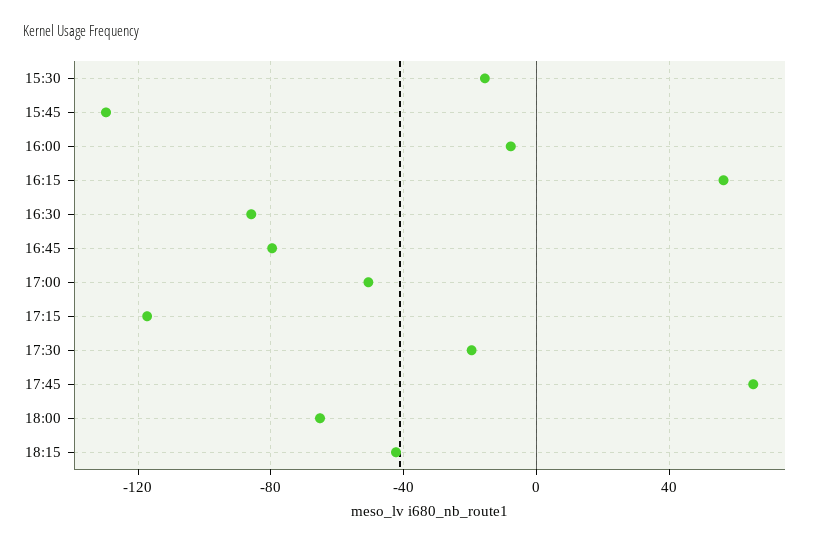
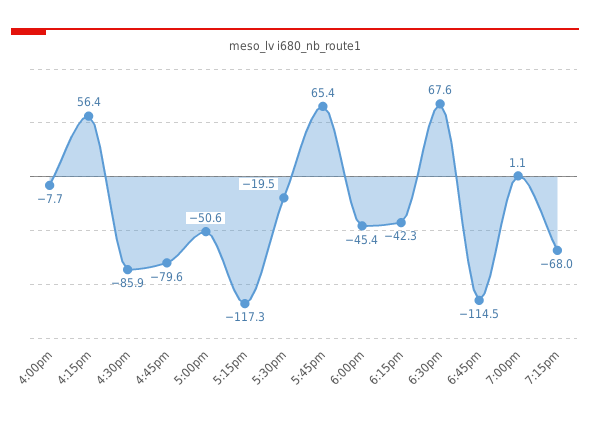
15:30: -15 -> none
15:45: -130 -> none
18:00: -65 -> -45.4
6:30pm: none -> 67.6
6:45pm: none -> -114.5
7:00pm: none -> 1.1
7:15pm: none -> -68

